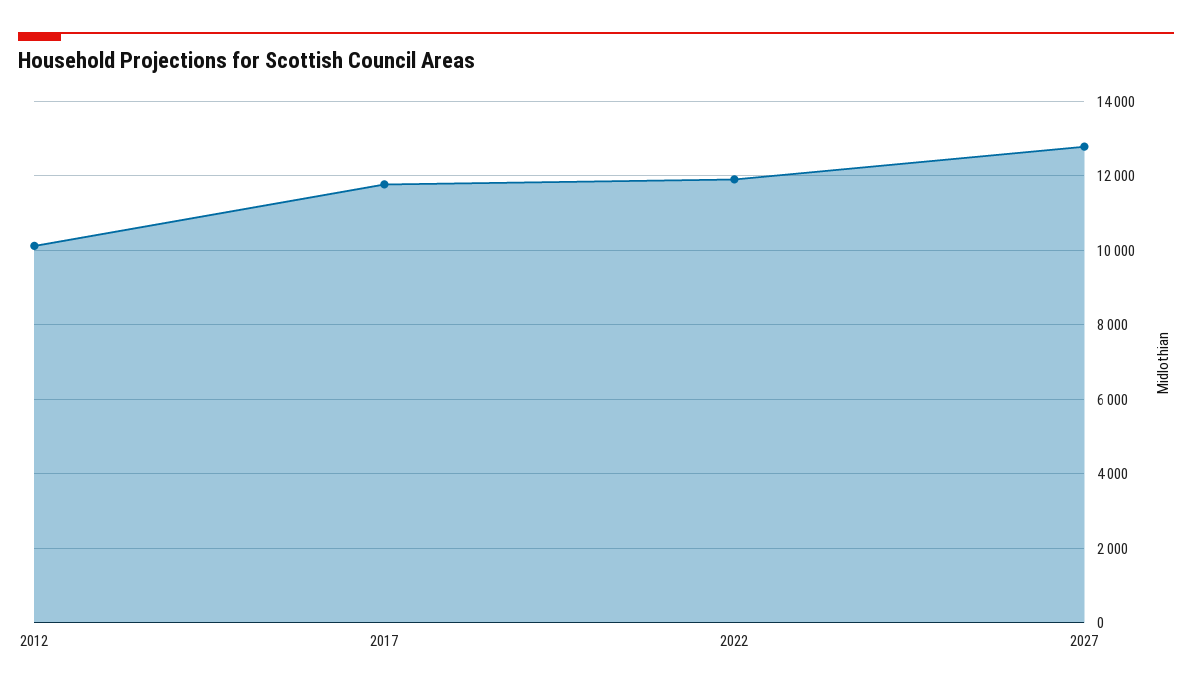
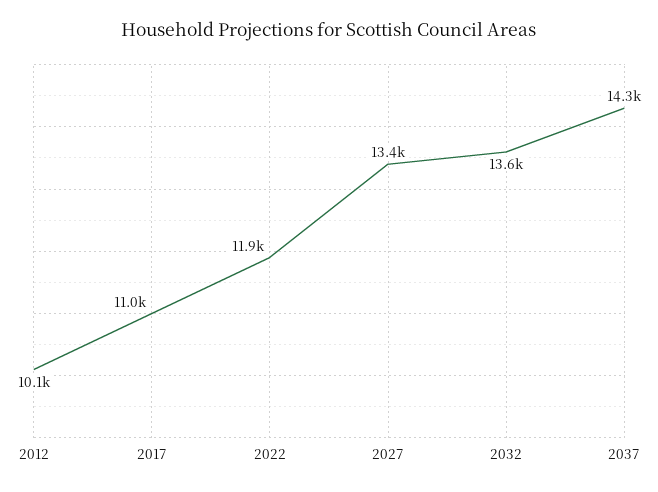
2017: 11800 -> 11000
2027: 12800 -> 13400
2032: none -> 13600
2037: none -> 14300

